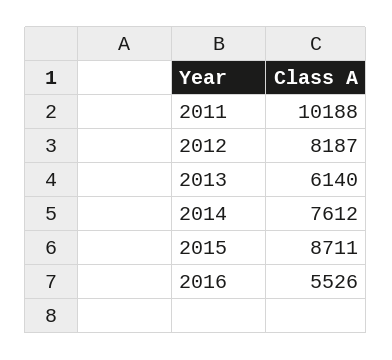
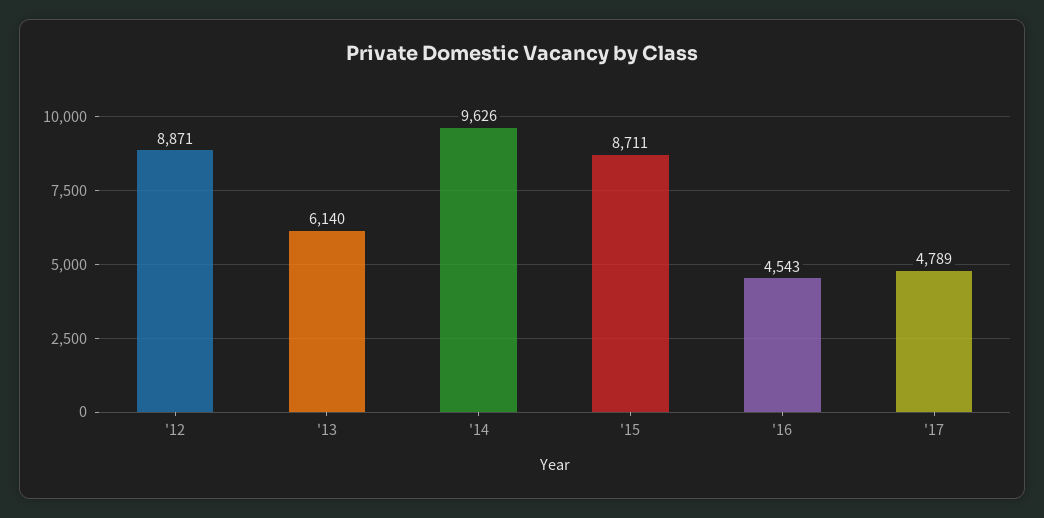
2011: 10188 -> none
2012: 8187 -> 8871
2014: 7612 -> 9626
2016: 5526 -> 4543
'17: none -> 4789

